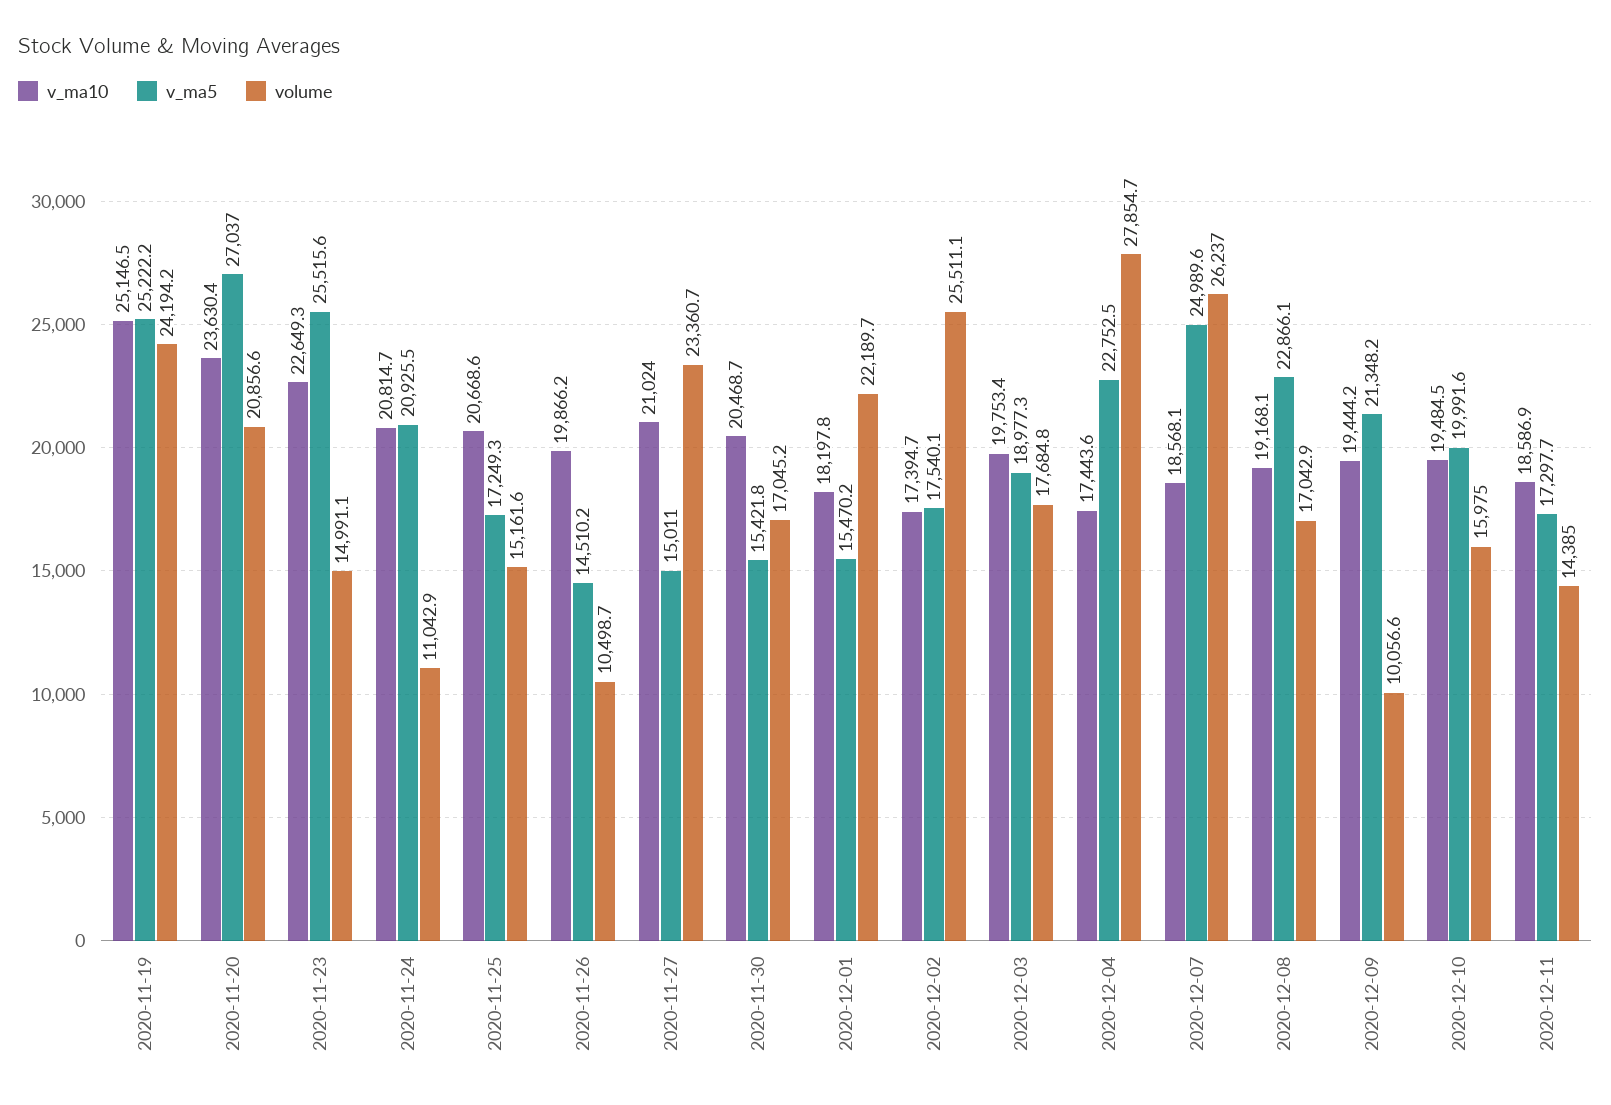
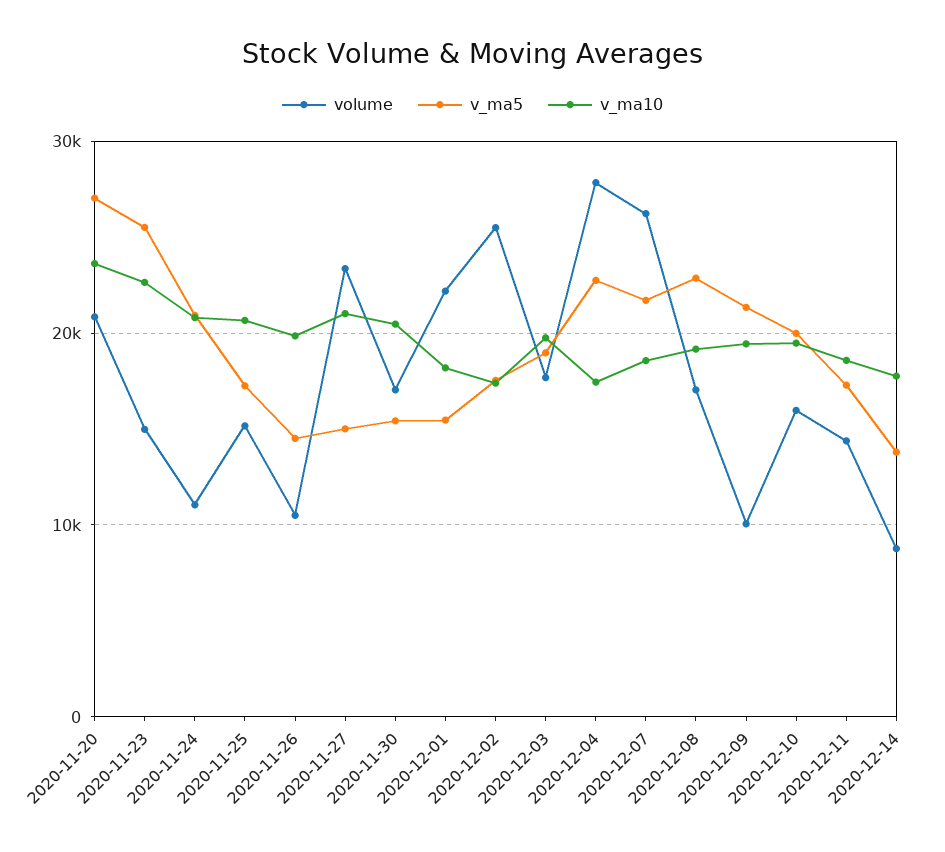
v_ma10, 2020-11-19: 25146.5 -> none
v_ma5, 2020-11-19: 25222.2 -> none
volume, 2020-11-19: 24194.2 -> none
v_ma5, 2020-12-07: 24989.6 -> 22000
volume, 2020-12-14: none -> 9000
v_ma5, 2020-12-14: none -> 14000
v_ma10, 2020-12-14: none -> 18000

